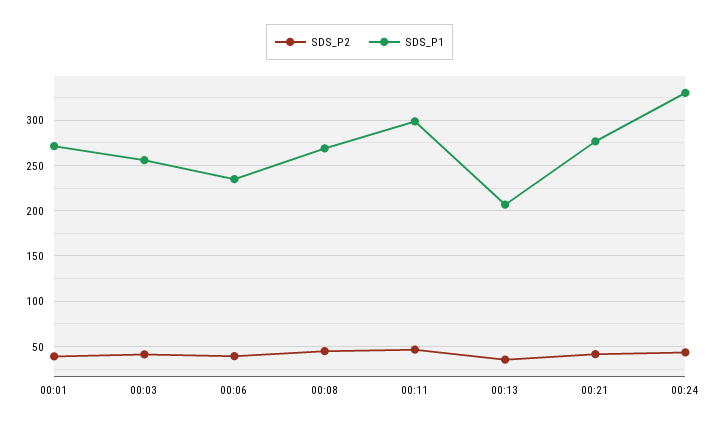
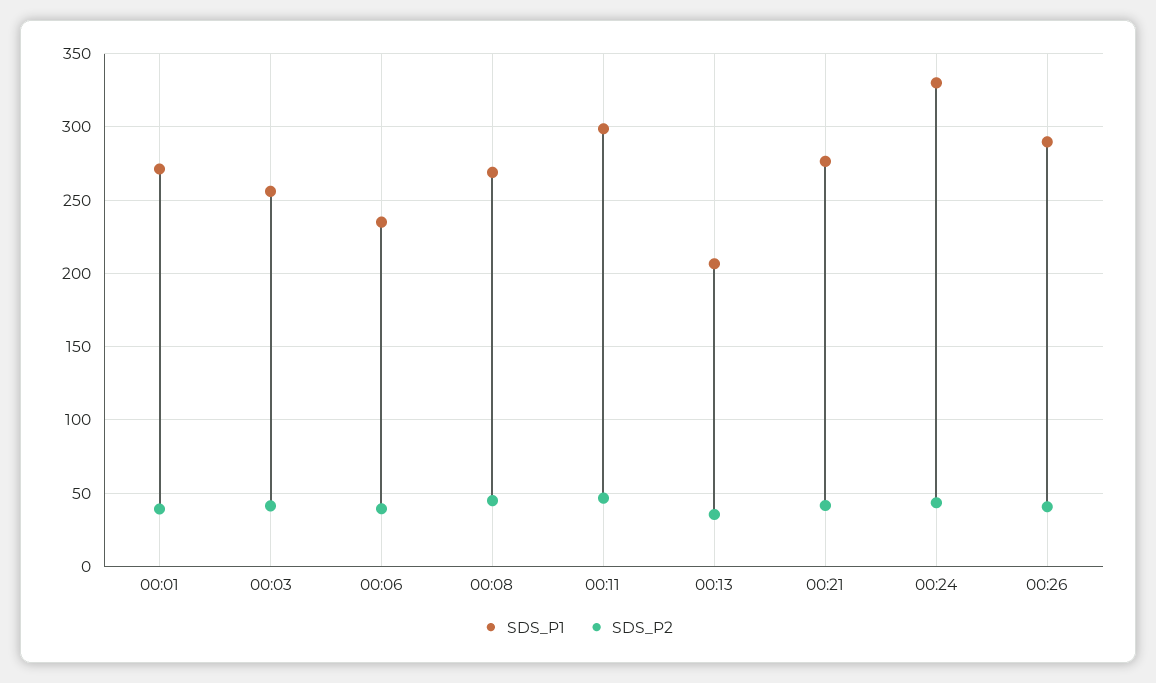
SDS_P1, 00:26: none -> 290
SDS_P2, 00:26: none -> 40

